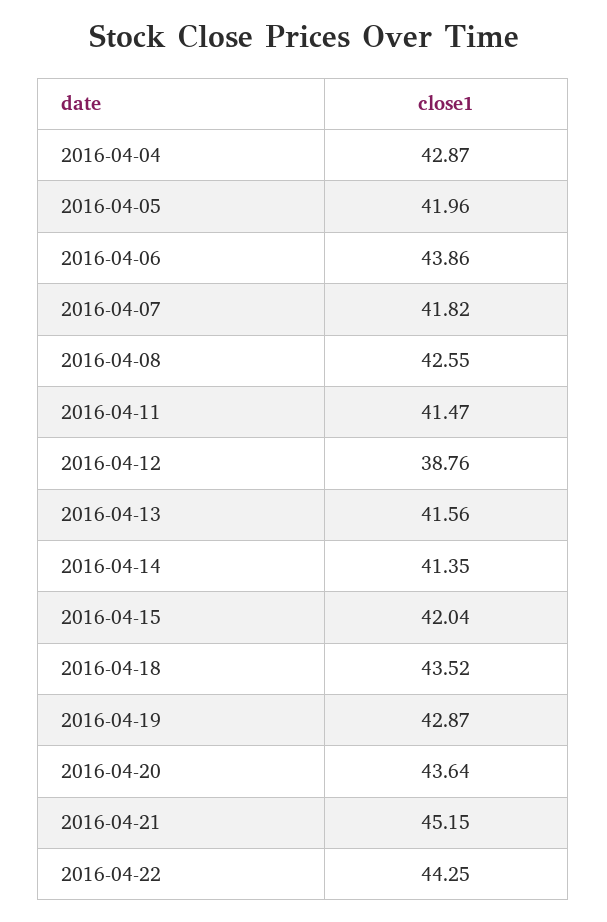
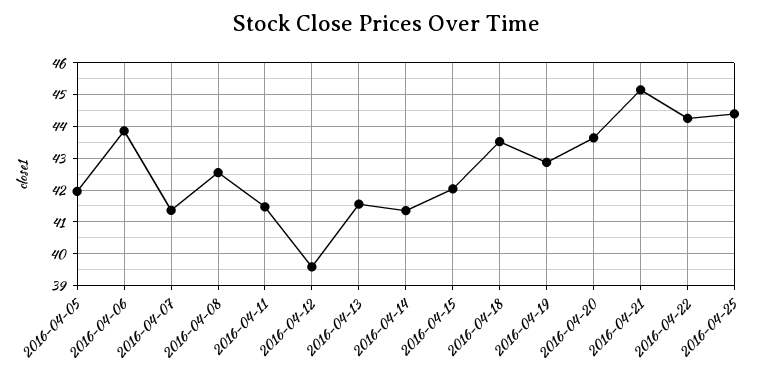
2016-04-04: 42.87 -> none
2016-04-07: 41.82 -> 41.4
2016-04-12: 38.76 -> 39.6
2016-04-25: none -> 44.4

